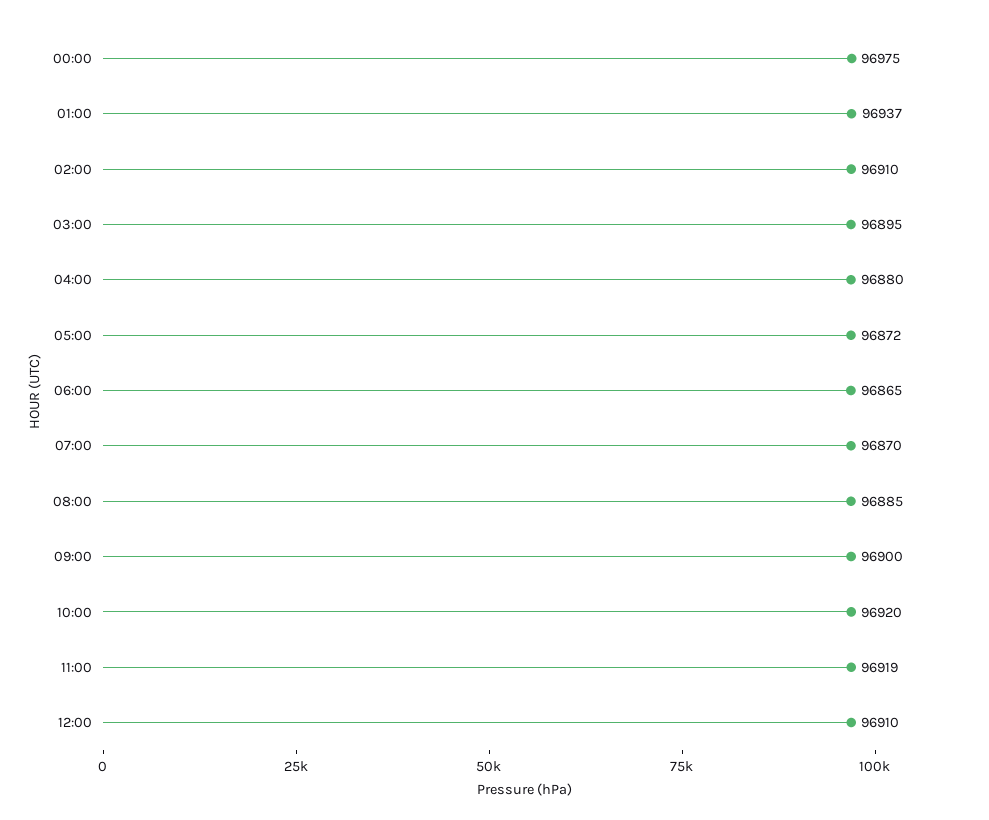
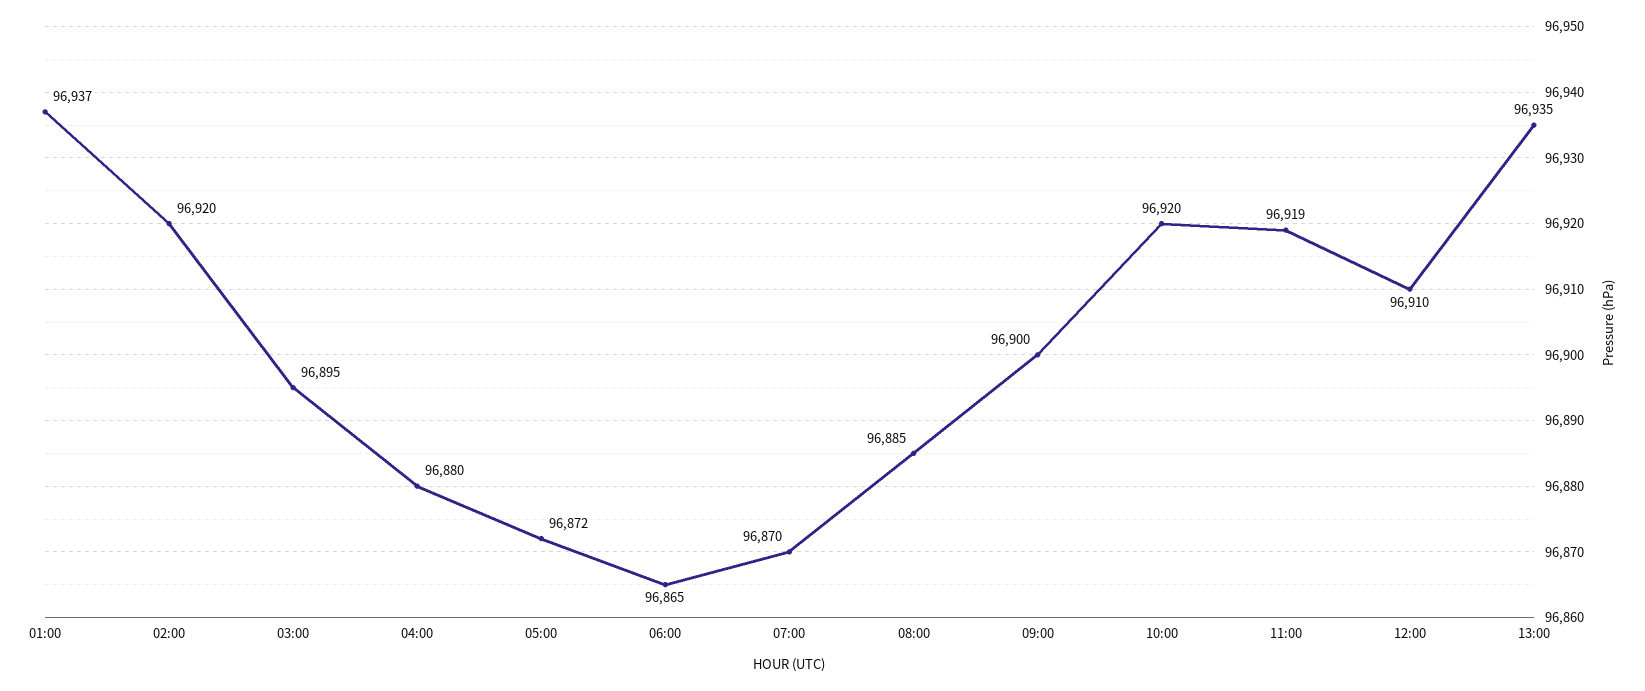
00:00: 96975 -> none
02:00: 96910 -> 96920
13:00: none -> 96935

